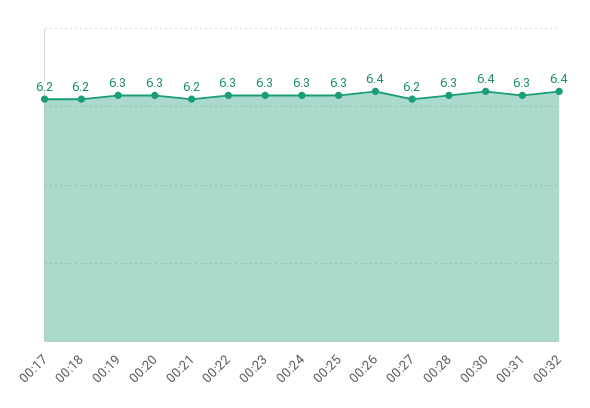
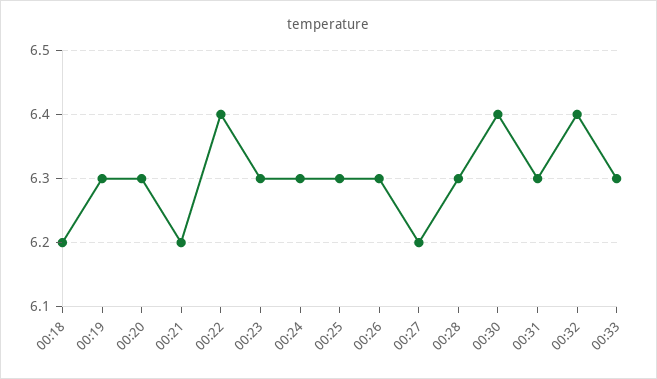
00:17: 6.2 -> none
00:22: 6.3 -> 6.4
00:26: 6.4 -> 6.3
00:33: none -> 6.3

